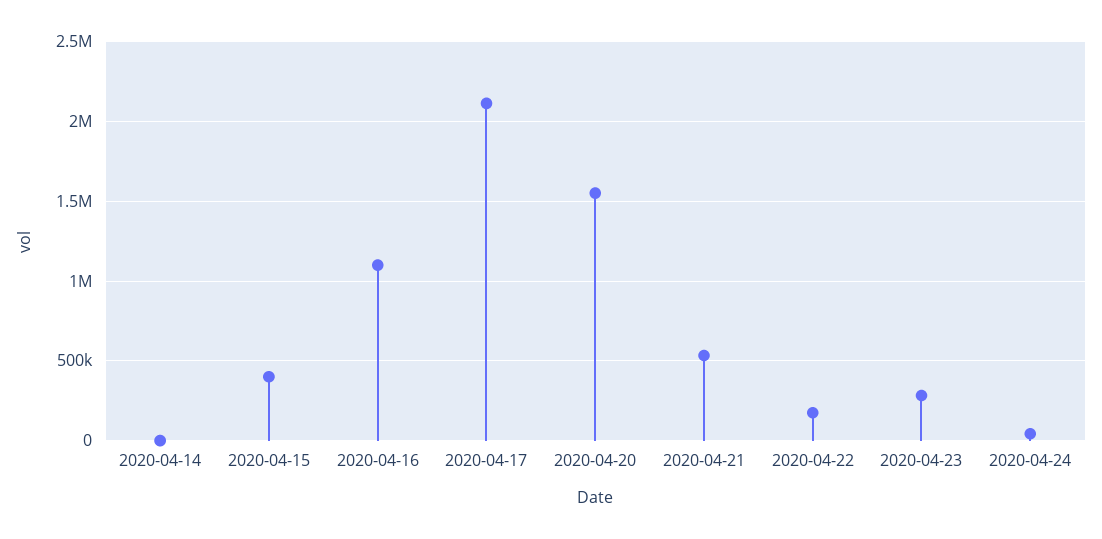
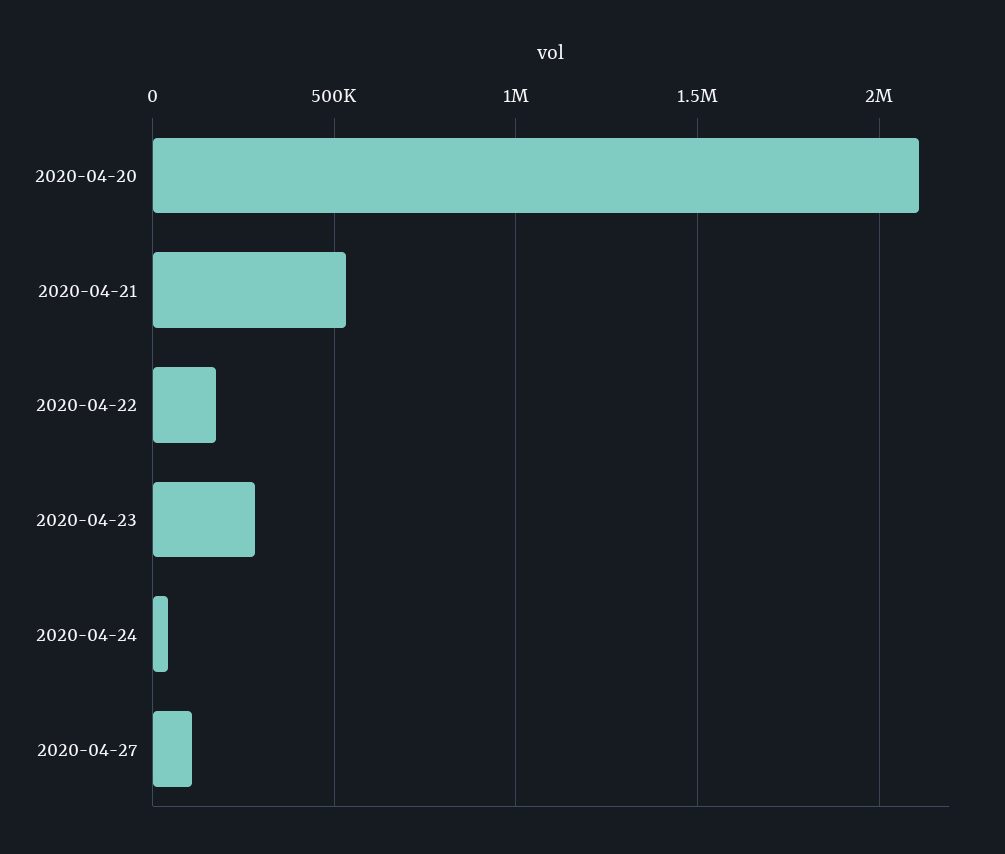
2020-04-14: 0 -> none
2020-04-15: 400000 -> none
2020-04-16: 1100000 -> none
2020-04-17: 2100000 -> none
2020-04-20: 1550000 -> 2100000
2020-04-27: none -> 100000

